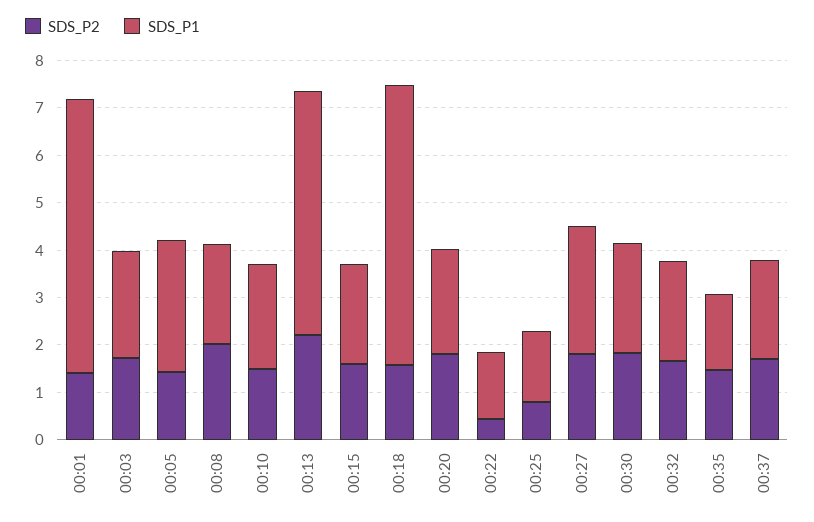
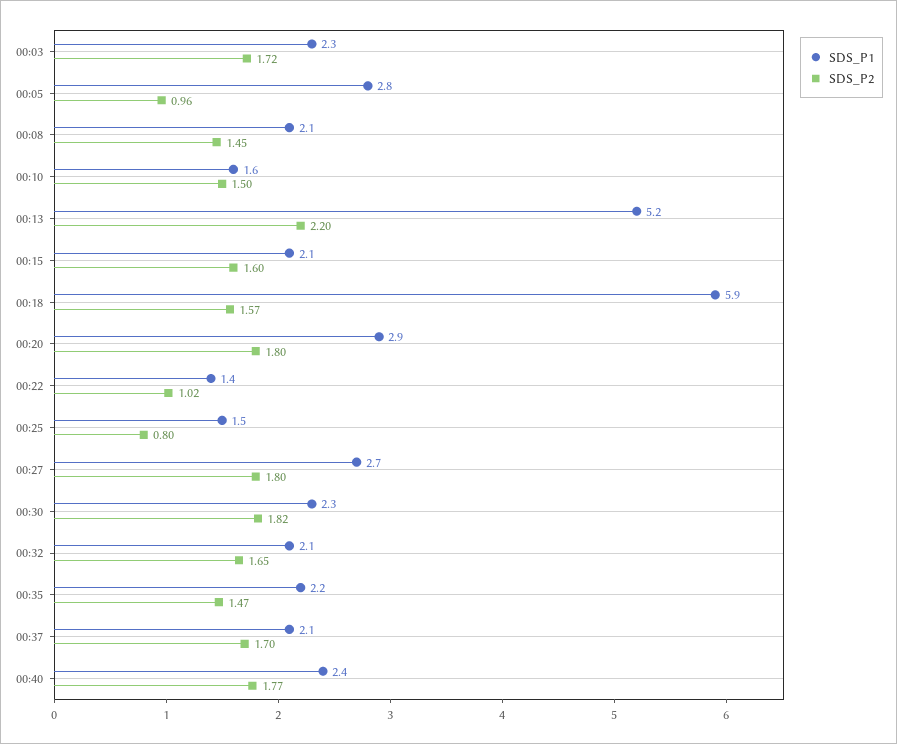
SDS_P2, 00:01: 1.4 -> none
SDS_P1, 00:01: 5.8 -> none
SDS_P2, 00:05: 1.4 -> 0.96
SDS_P2, 00:08: 2 -> 1.45
SDS_P1, 00:10: 2.2 -> 1.6
SDS_P1, 00:20: 2.2 -> 2.9
SDS_P2, 00:22: 0.4 -> 1.02
SDS_P1, 00:35: 1.6 -> 2.2
SDS_P1, 00:40: none -> 2.4
SDS_P2, 00:40: none -> 1.77

